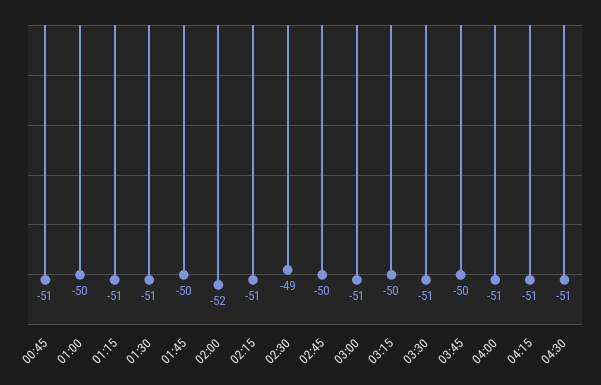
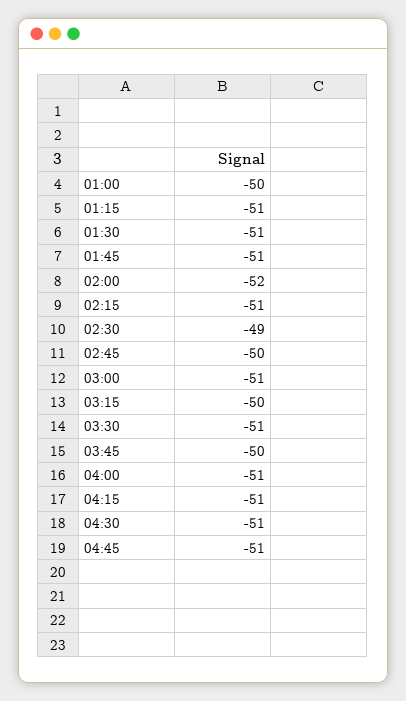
00:45: -51 -> none
01:45: -50 -> -51
04:45: none -> -51

